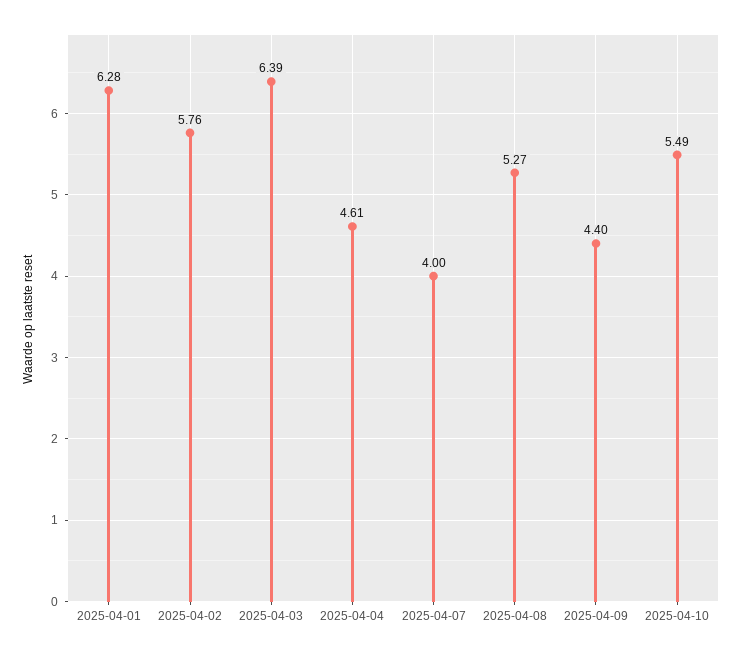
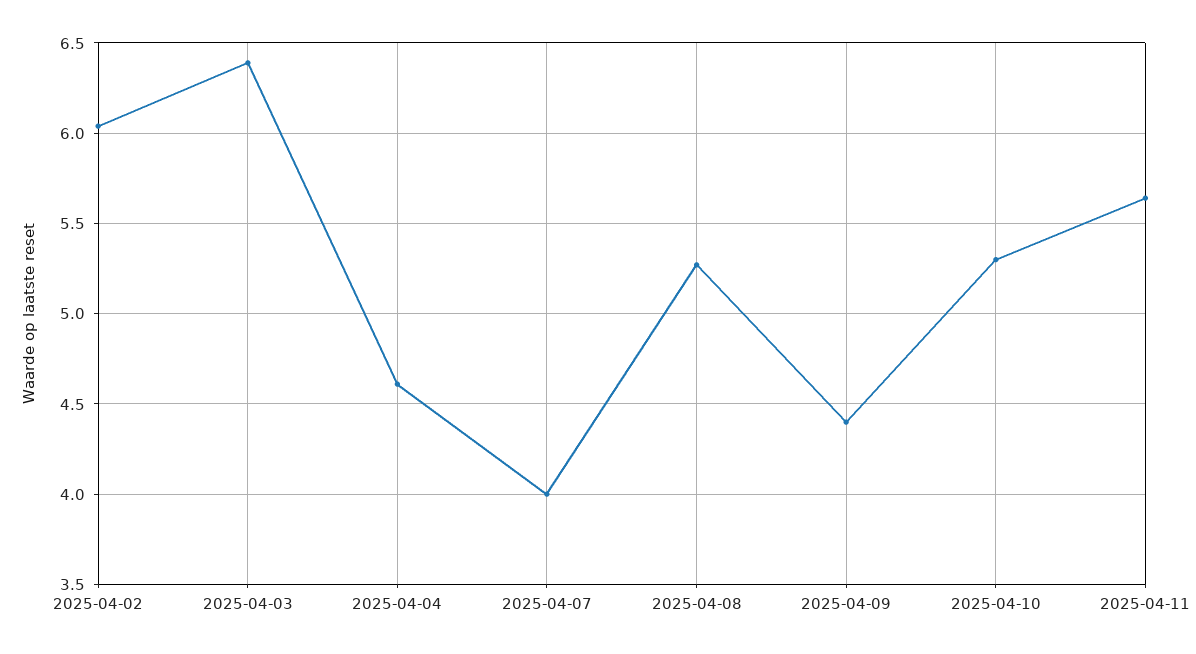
2025-04-01: 6.28 -> none
2025-04-02: 5.76 -> 6.05
2025-04-10: 5.49 -> 5.3
2025-04-11: none -> 5.65

